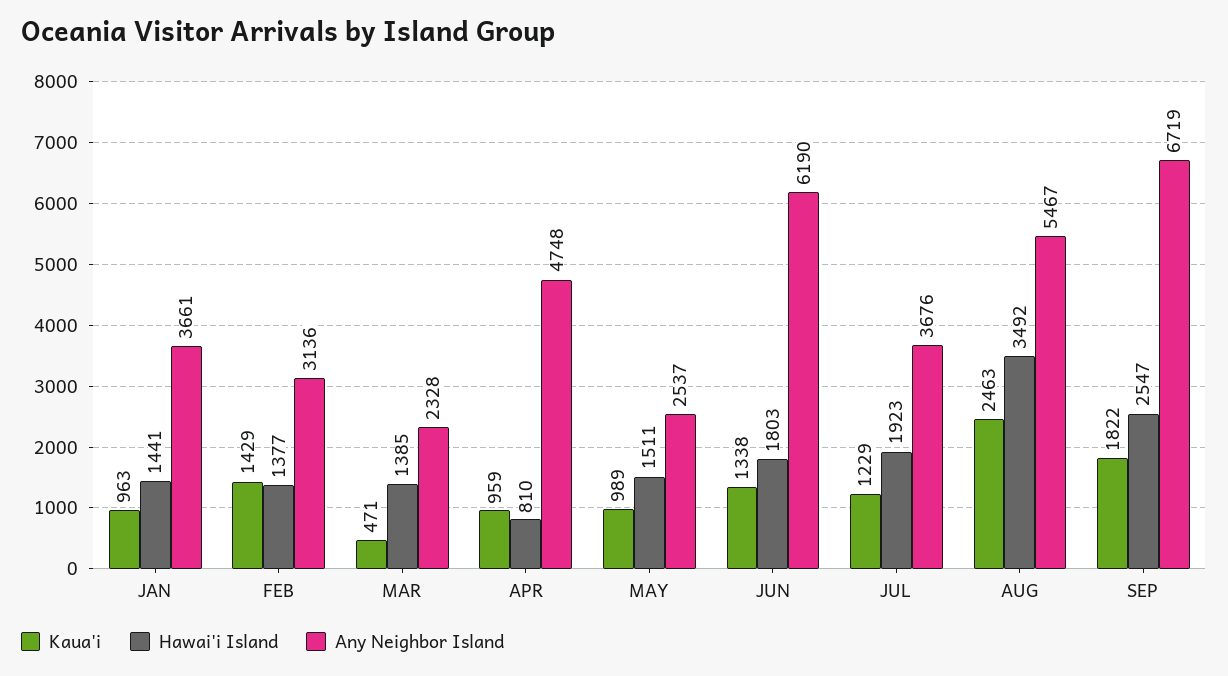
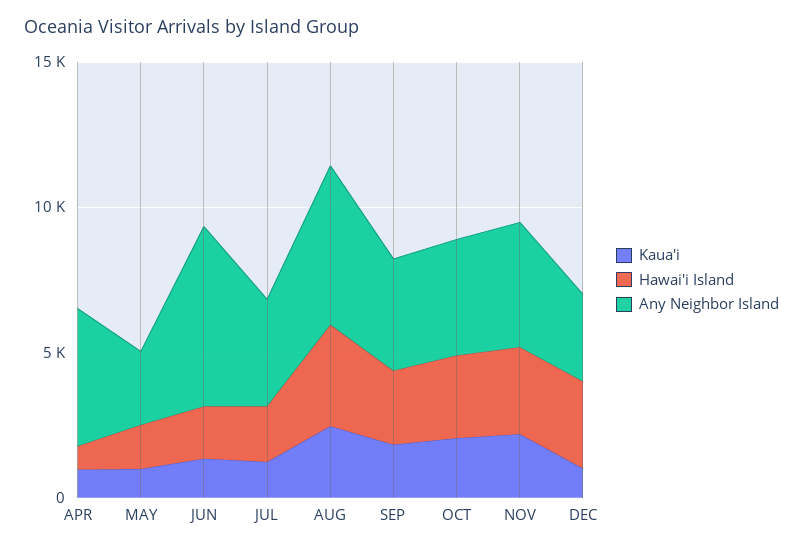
Kaua'i, JAN: 963 -> none
Hawai'i Island, JAN: 1441 -> none
Any Neighbor Island, JAN: 3661 -> none
Kaua'i, FEB: 1429 -> none
Hawai'i Island, FEB: 1377 -> none
Any Neighbor Island, FEB: 3136 -> none
Kaua'i, MAR: 471 -> none
Hawai'i Island, MAR: 1385 -> none
Any Neighbor Island, MAR: 2328 -> none
Any Neighbor Island, SEP: 6719 -> 4000
Kaua'i, OCT: none -> 2000
Hawai'i Island, OCT: none -> 3000
Any Neighbor Island, OCT: none -> 4000
Kaua'i, NOV: none -> 2000
Hawai'i Island, NOV: none -> 3000
Any Neighbor Island, NOV: none -> 4000
Kaua'i, DEC: none -> 1000
Hawai'i Island, DEC: none -> 3000
Any Neighbor Island, DEC: none -> 3000

